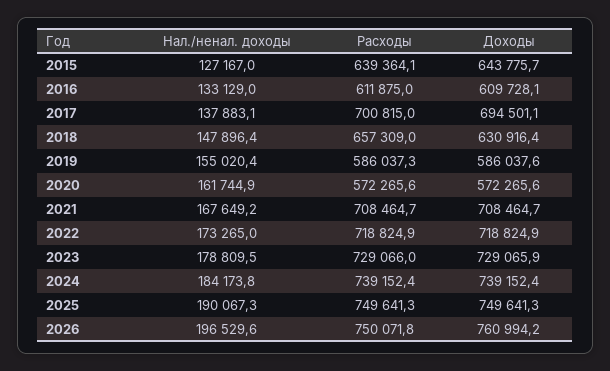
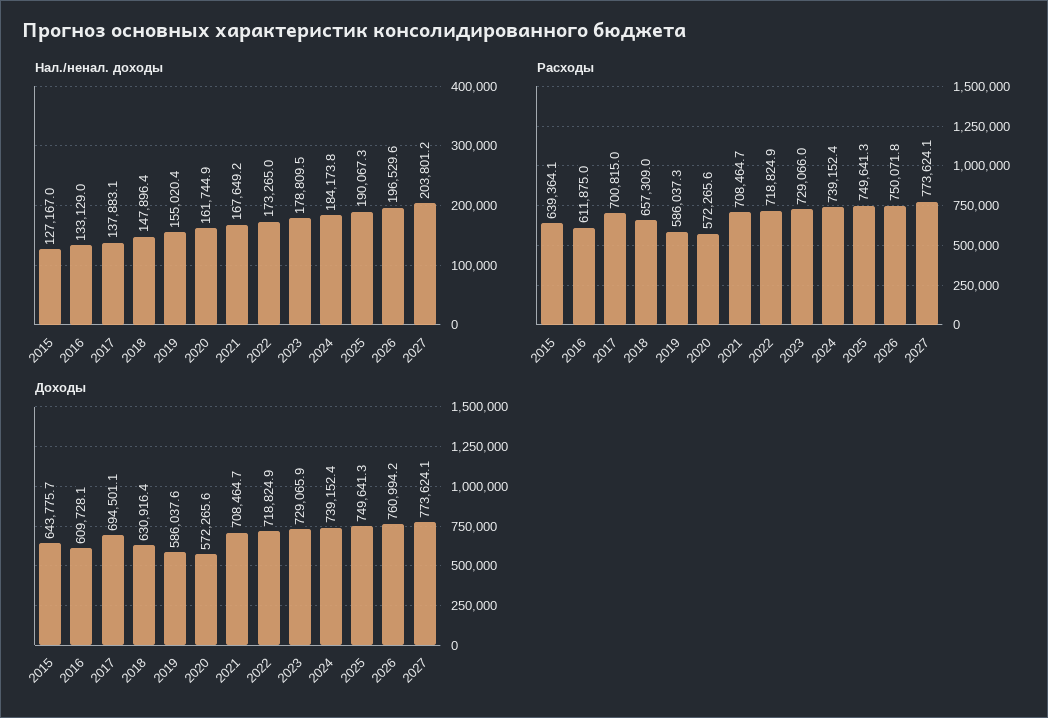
Нал./ненал. доходы, 2027: none -> 203801.2
Расходы, 2027: none -> 773624.1
Доходы, 2027: none -> 773624.1

